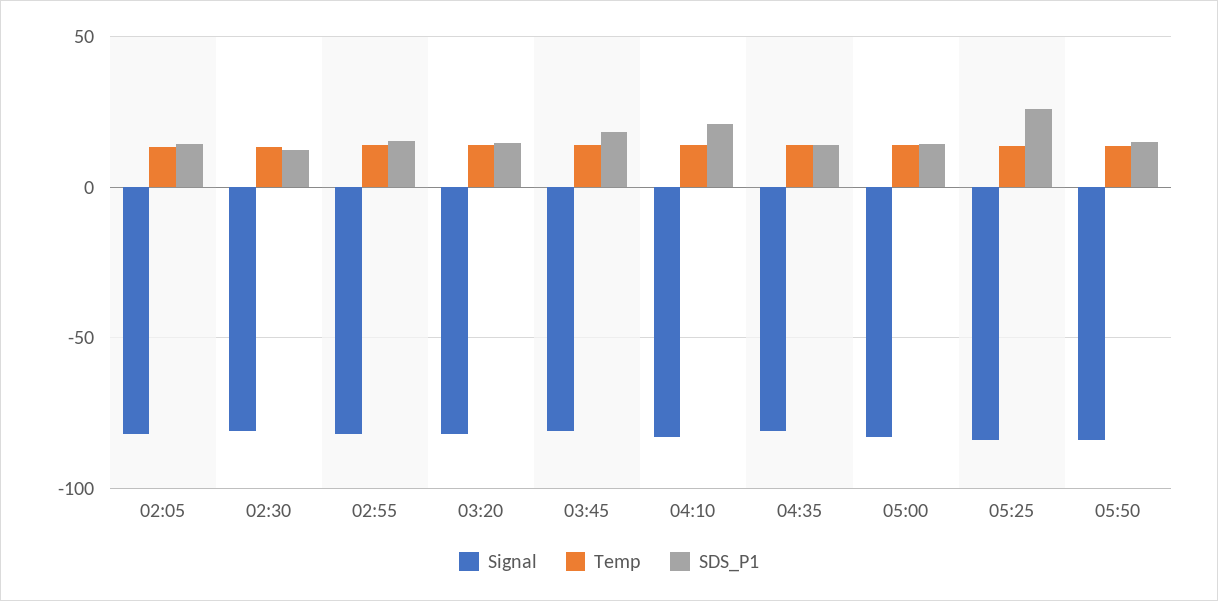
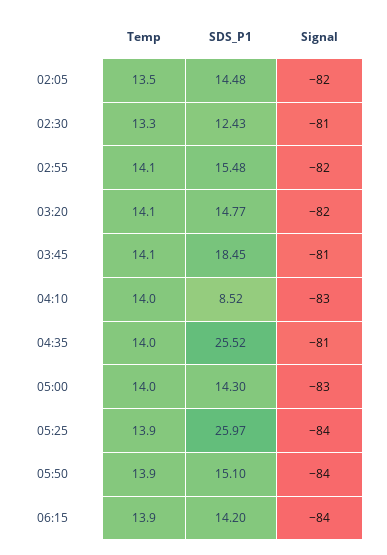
SDS_P1, 04:10: 20 -> 8.52
SDS_P1, 04:35: 15 -> 25.52
Temp, 06:15: none -> 13.9
SDS_P1, 06:15: none -> 14.2
Signal, 06:15: none -> -84

